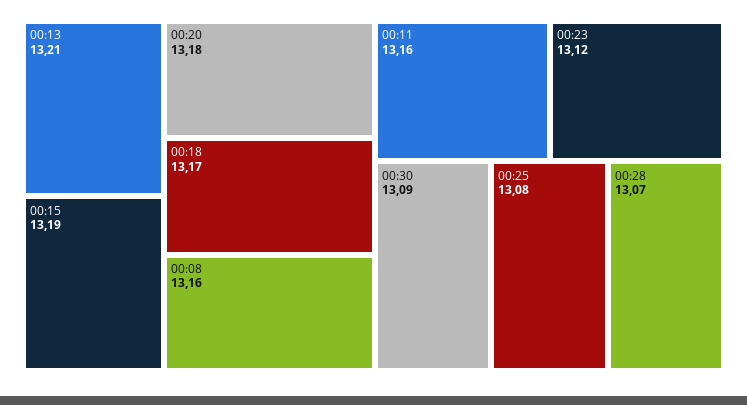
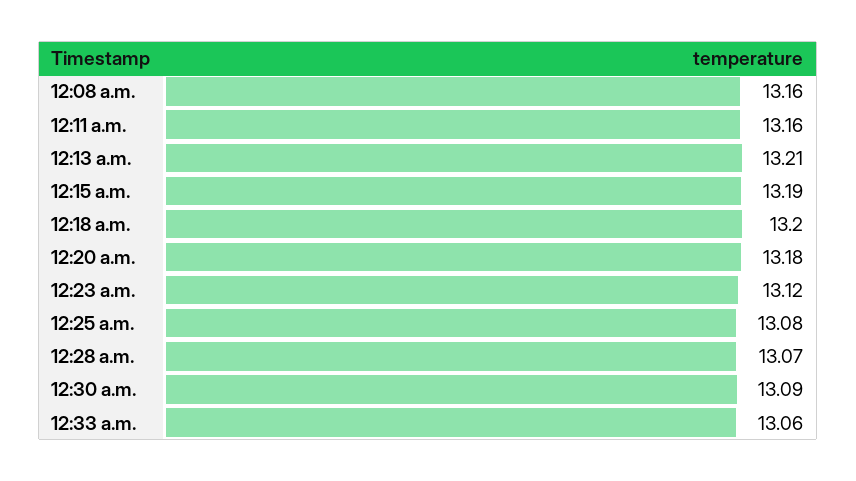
00:18: 13.17 -> 13.2
12:33 a.m.: none -> 13.06

